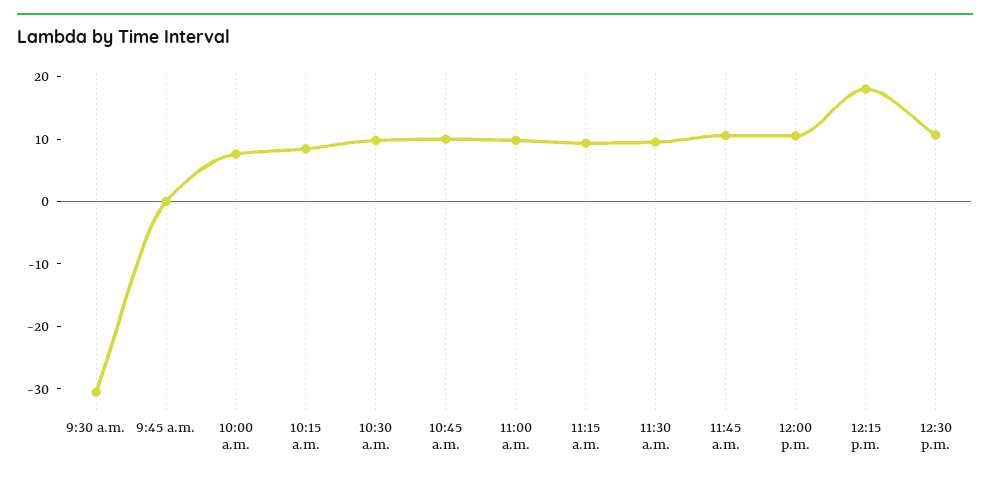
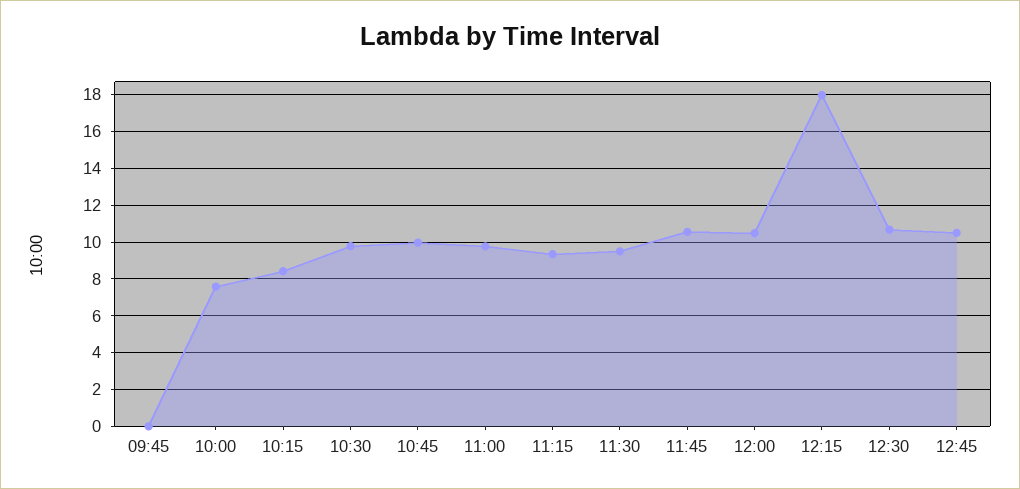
9:30 a.m.: -30 -> none
12:45: none -> 10.5

